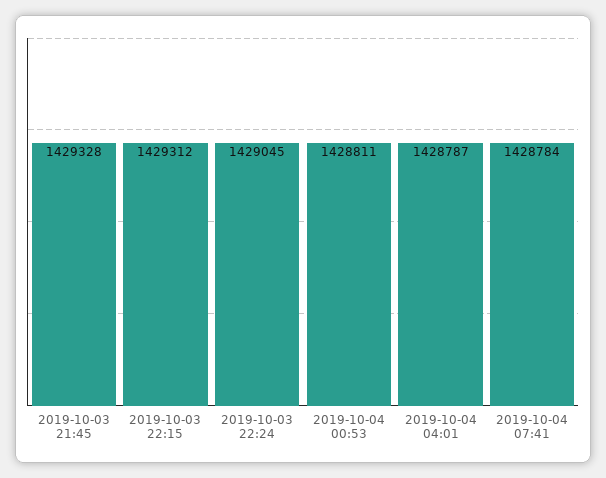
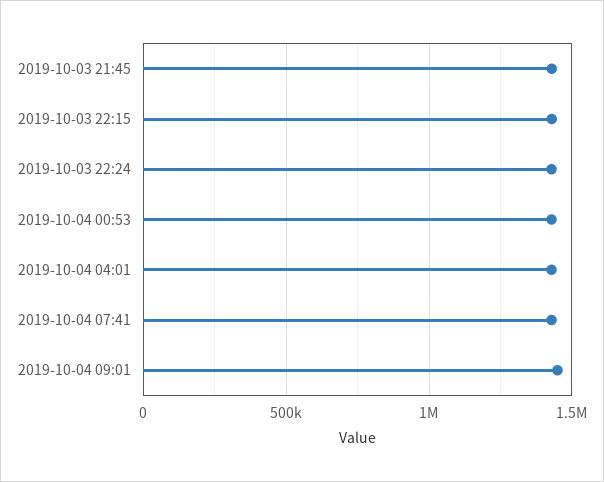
2019-10-04 09:01: none -> 1450000

